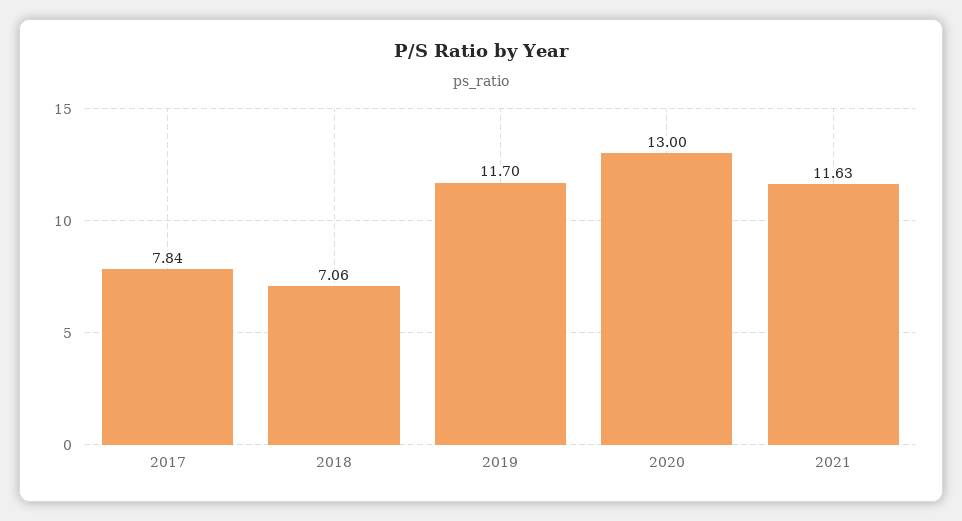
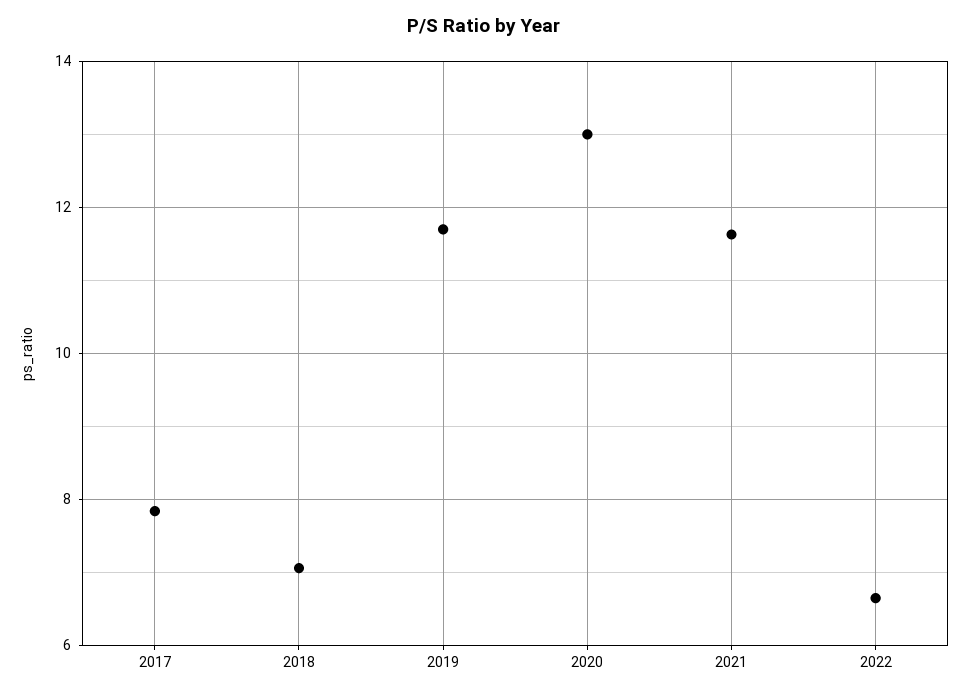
2022: none -> 6.6

